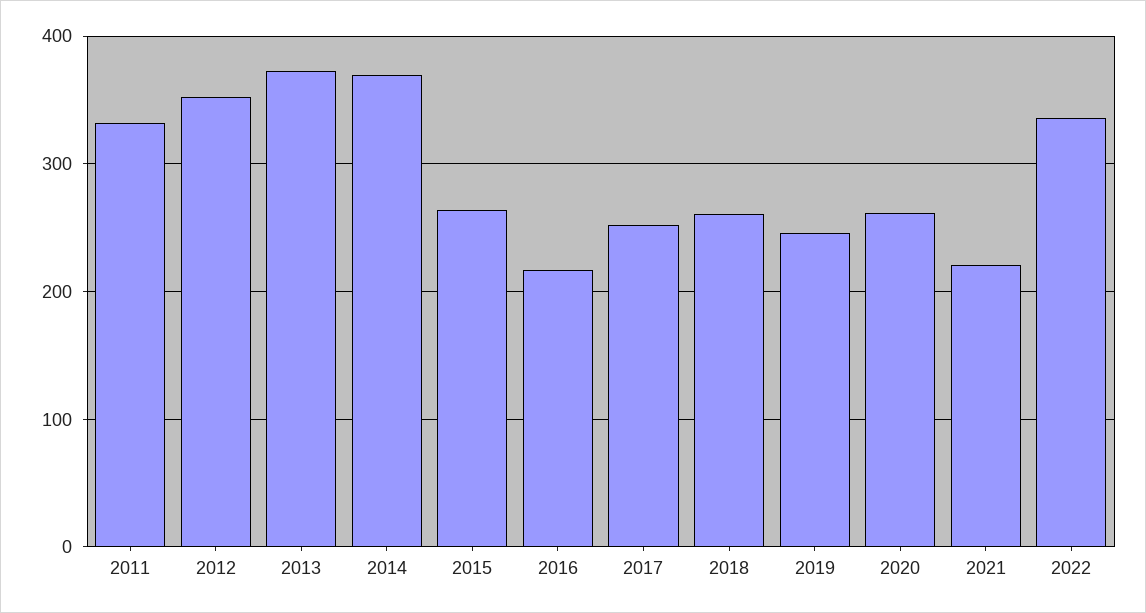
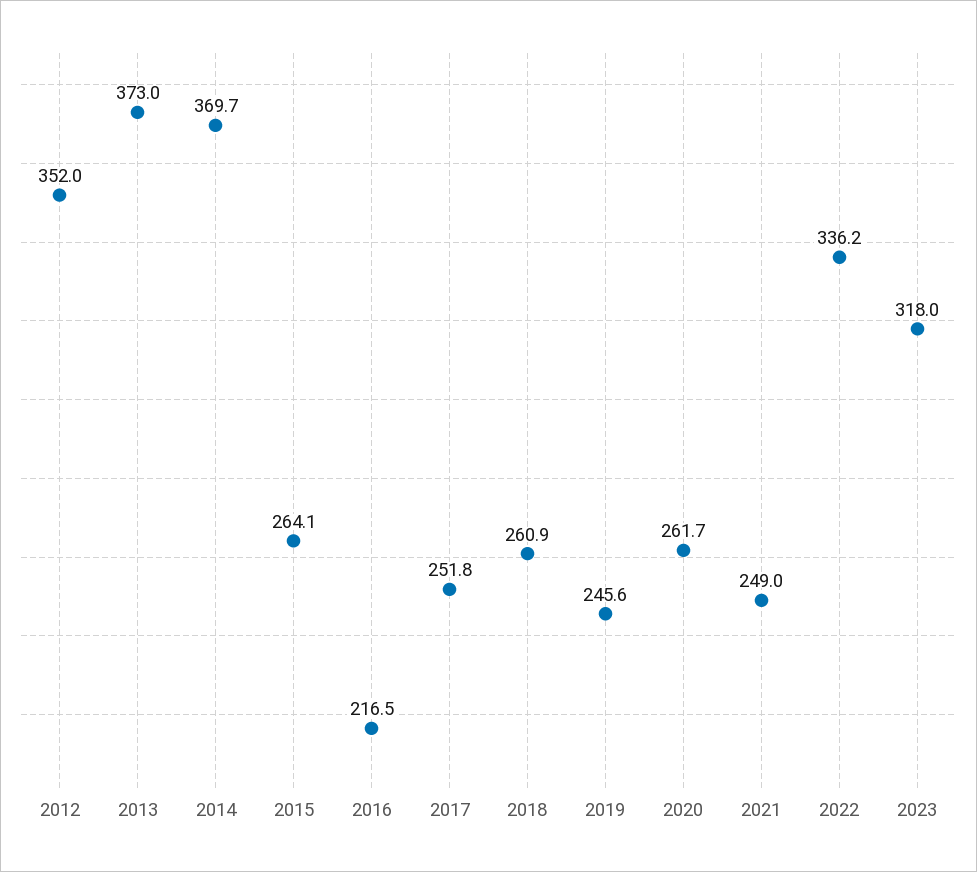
2011: 330 -> none
2021: 220 -> 249
2023: none -> 318

